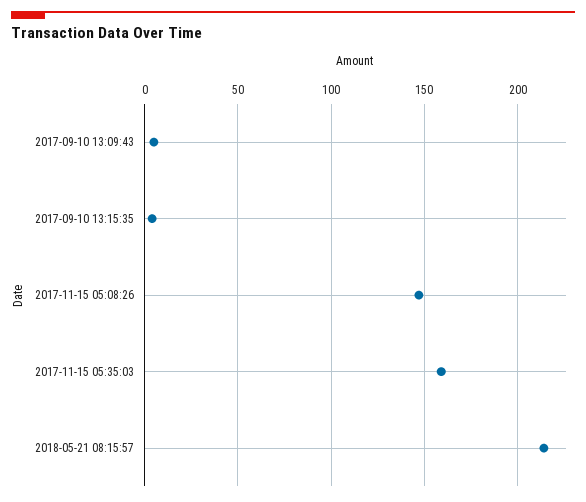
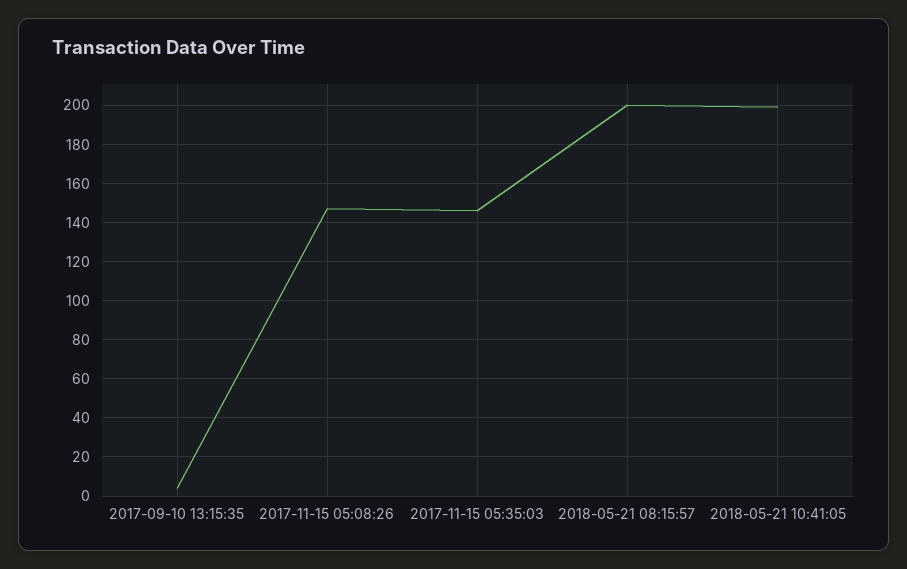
2017-09-10 13:09:43: 5 -> none
2017-11-15 05:35:03: 160 -> 145
2018-05-21 08:15:57: 215 -> 200
2018-05-21 10:41:05: none -> 200

